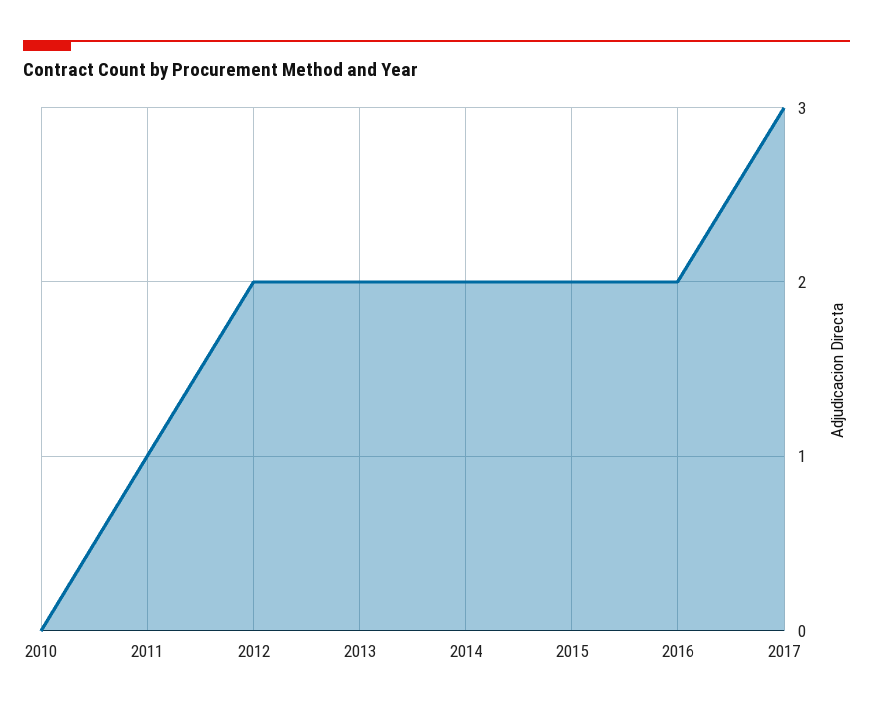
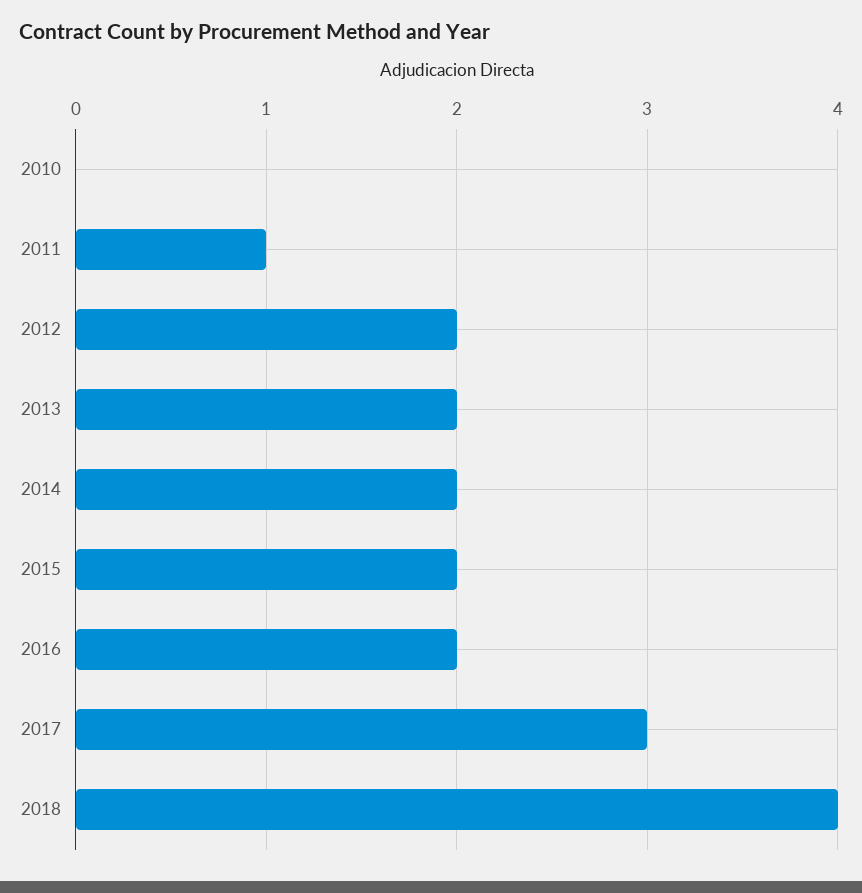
2018: none -> 4

